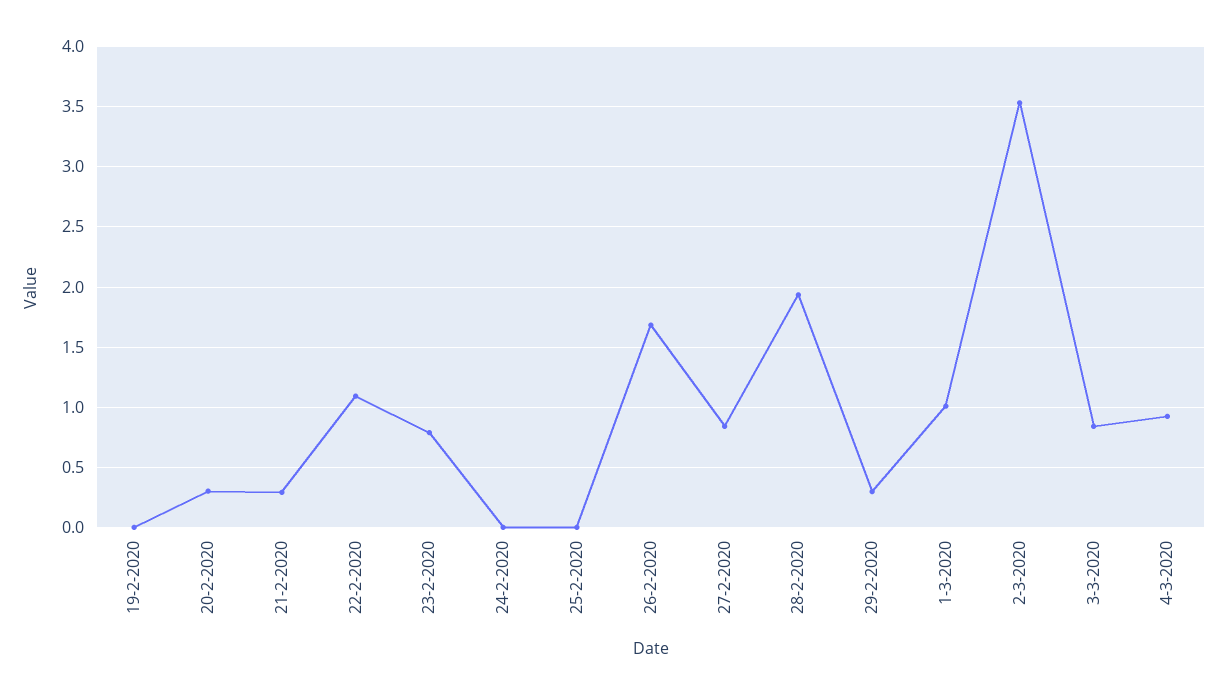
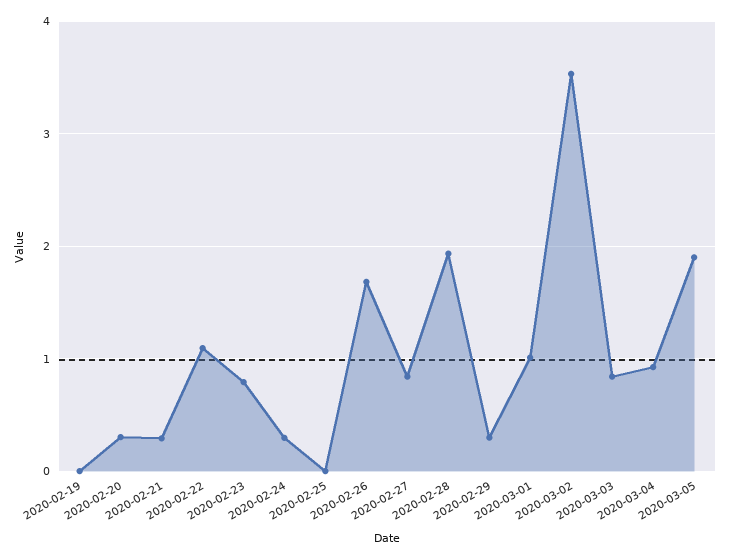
24-2-2020: 0 -> 0.3
2020-03-05: none -> 1.9

